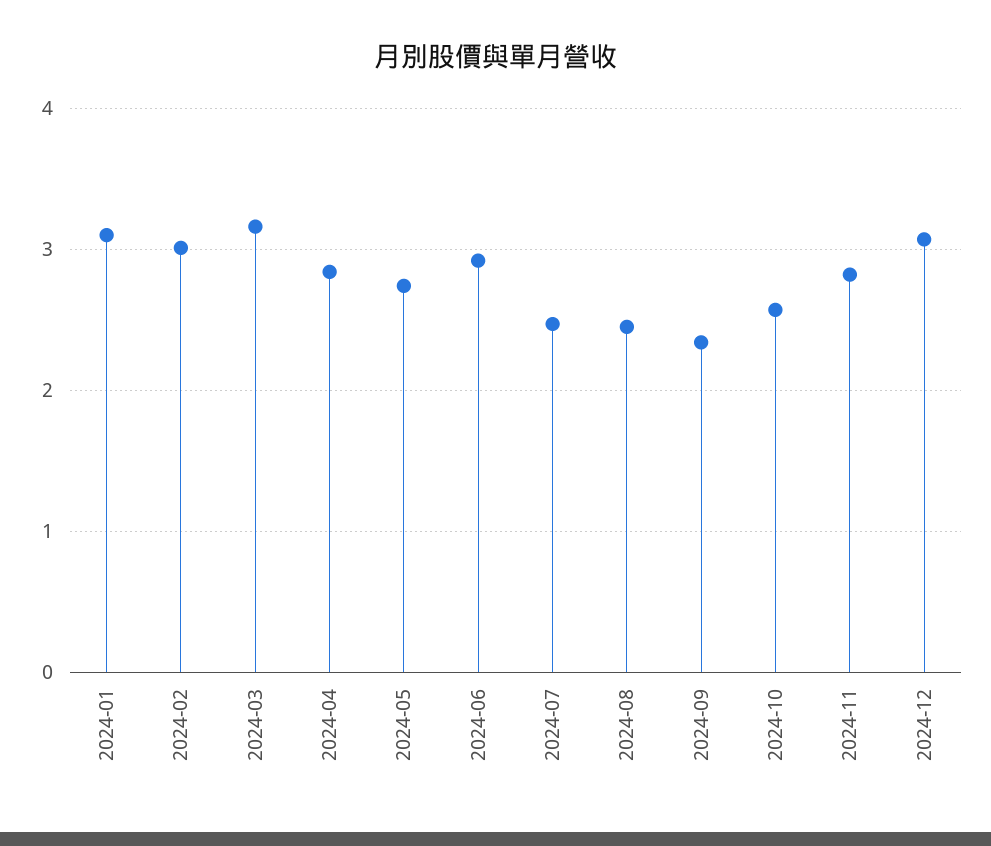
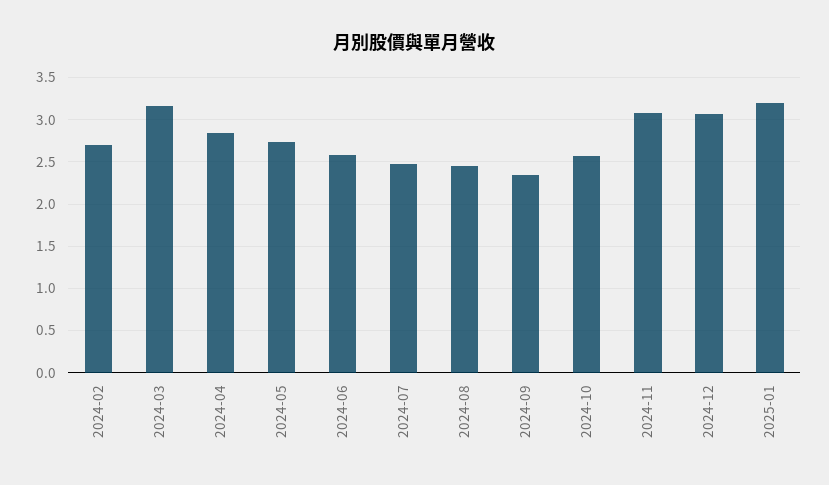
2024-01: 3.1 -> none
2024-02: 3 -> 2.7
2024-06: 2.9 -> 2.6
2024-11: 2.8 -> 3.1
2025-01: none -> 3.2

